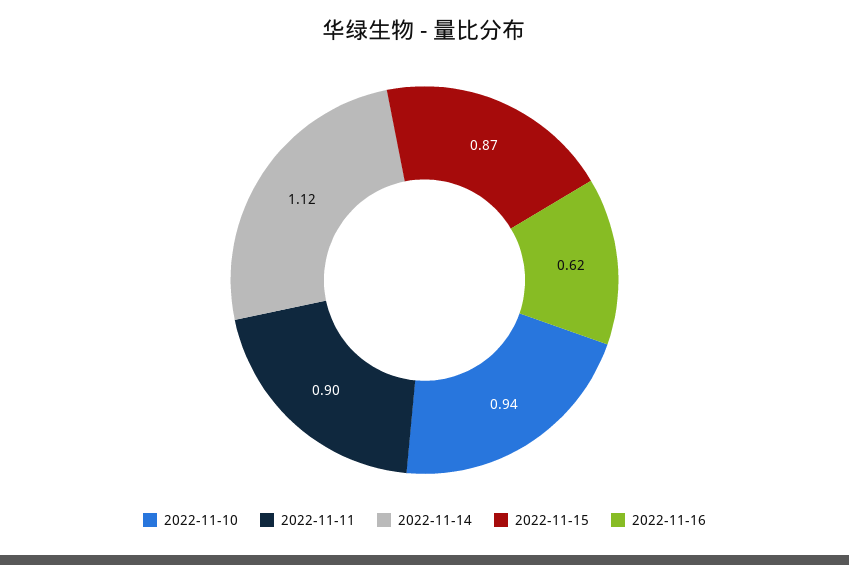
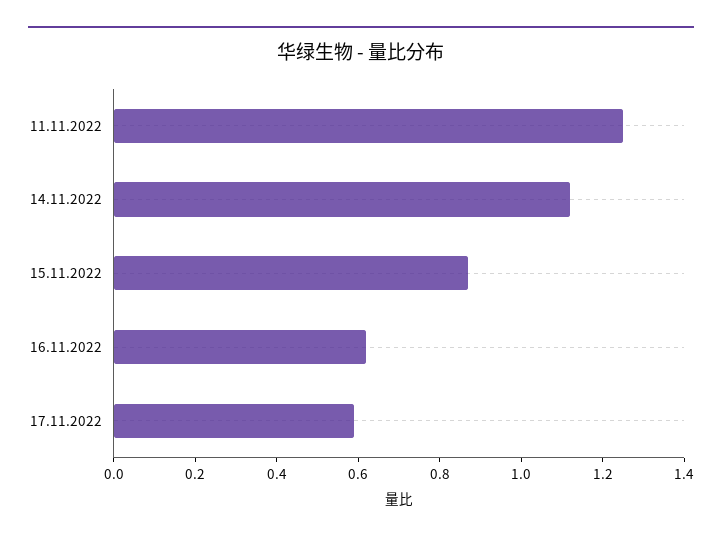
2022-11-10: 0.94 -> none
2022-11-11: 0.9 -> 1.25
17.11.2022: none -> 0.6

